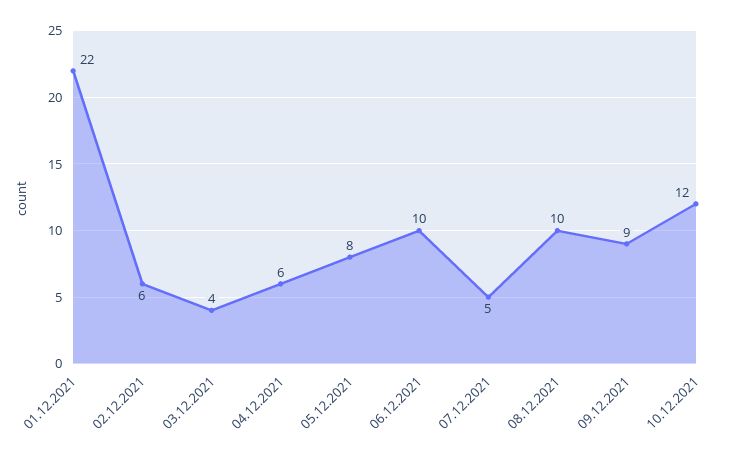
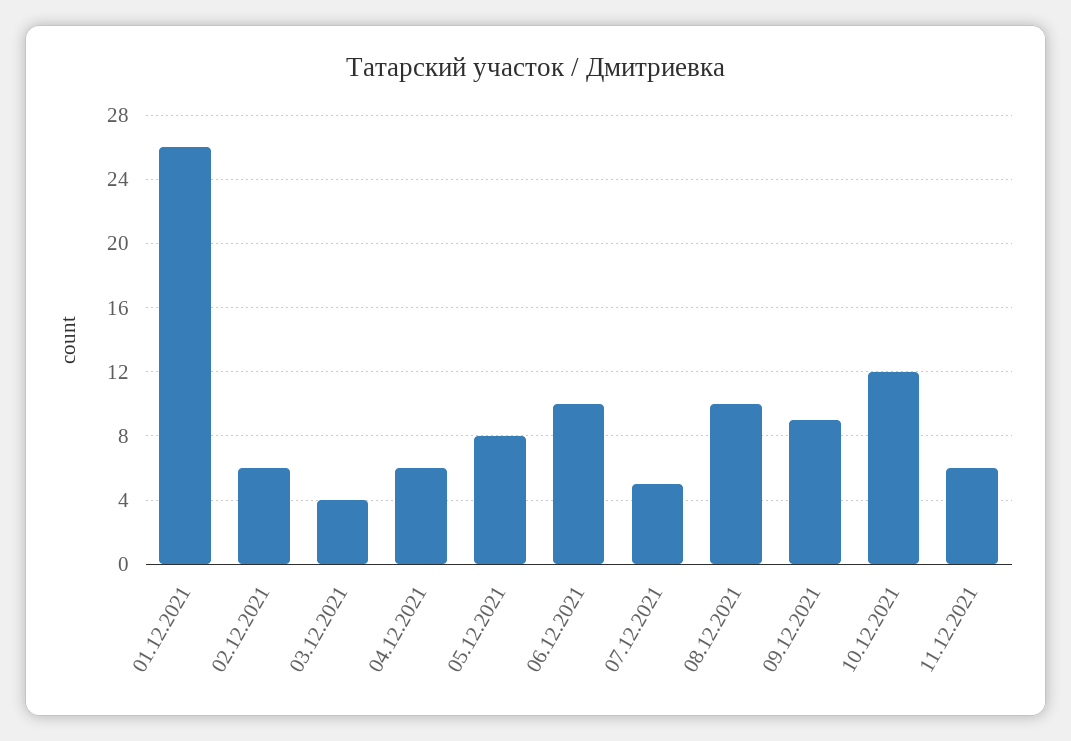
01.12.2021: 22 -> 26
11.12.2021: none -> 6

